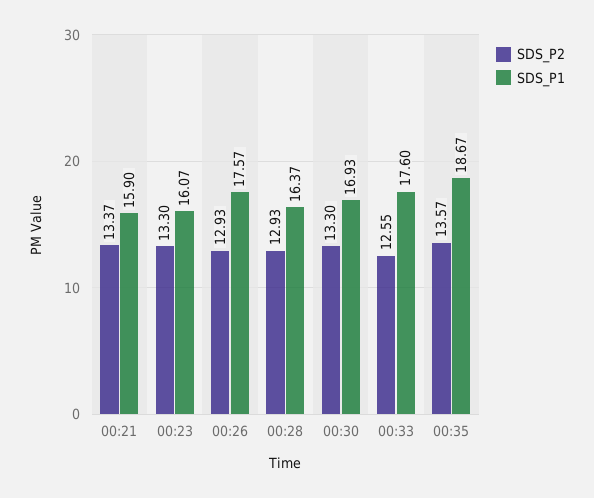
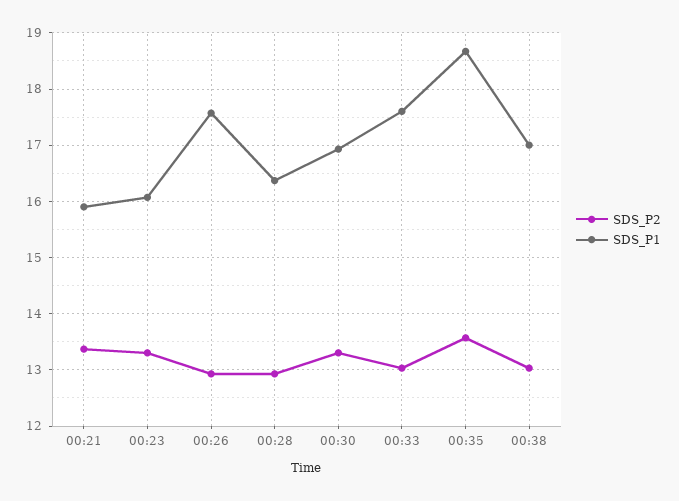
SDS_P2, 00:33: 12.55 -> 13
SDS_P2, 00:38: none -> 13
SDS_P1, 00:38: none -> 17

